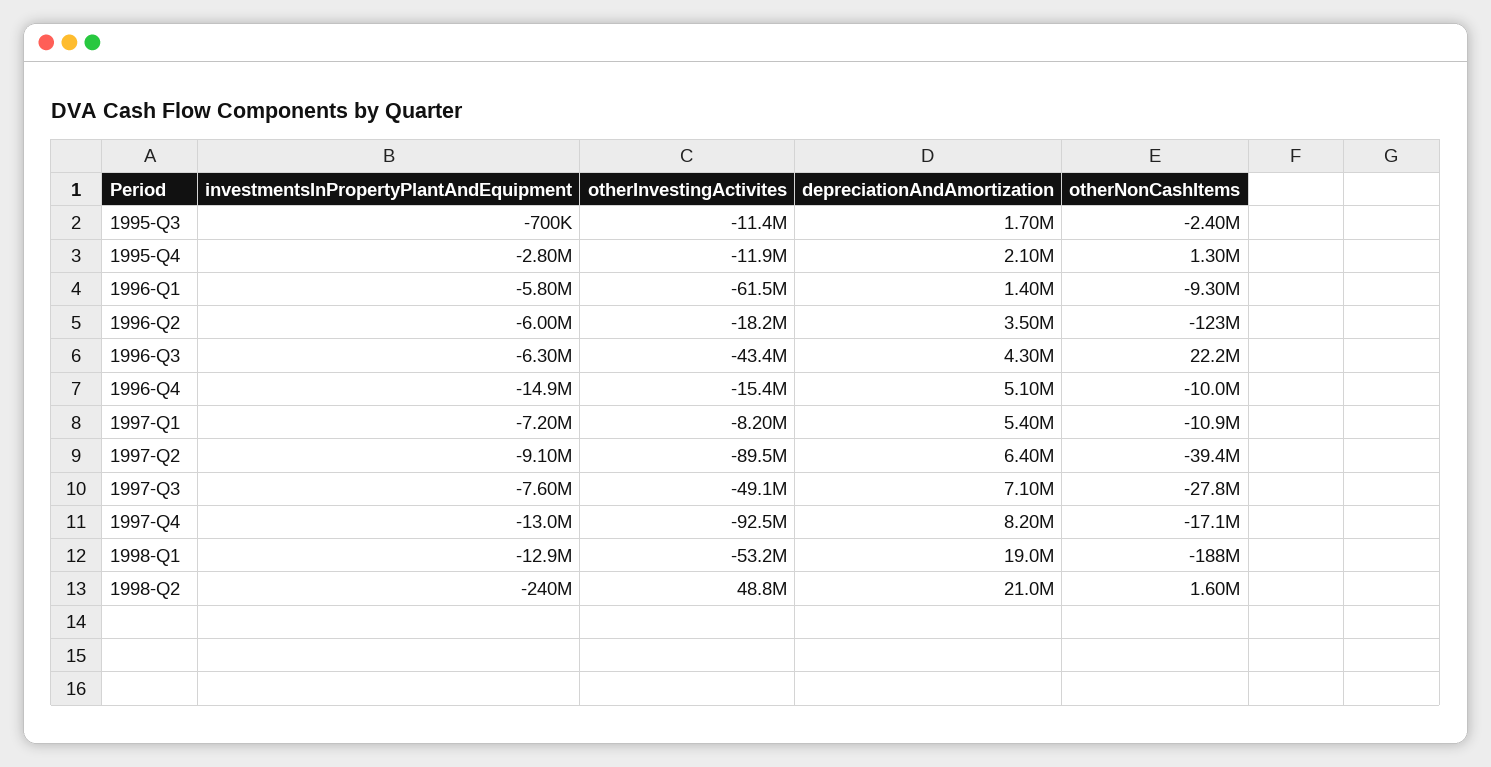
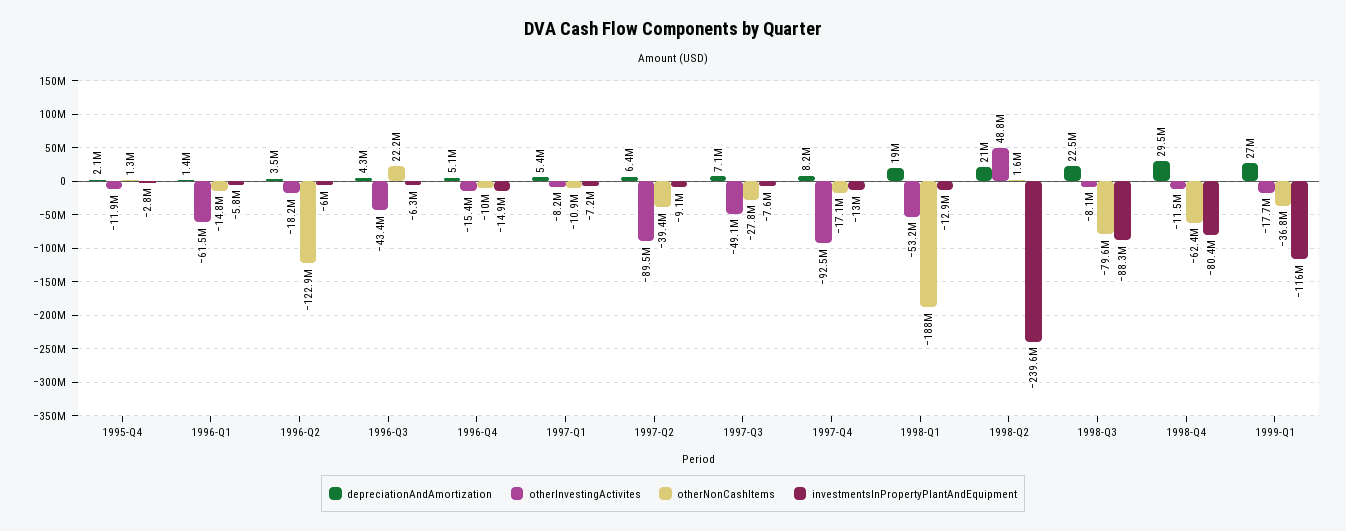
investmentsInPropertyPlantAndEquipment, 1995-Q3: -700000 -> none
otherInvestingActivites, 1995-Q3: -11400000 -> none
depreciationAndAmortization, 1995-Q3: 1700000 -> none
otherNonCashItems, 1995-Q3: -2400000 -> none
otherNonCashItems, 1996-Q1: -9300000 -> -14800000
depreciationAndAmortization, 1998-Q3: none -> 22500000
otherInvestingActivites, 1998-Q3: none -> -8100000
otherNonCashItems, 1998-Q3: none -> -79600000
investmentsInPropertyPlantAndEquipment, 1998-Q3: none -> -88300000
depreciationAndAmortization, 1998-Q4: none -> 29500000
otherInvestingActivites, 1998-Q4: none -> -11500000
otherNonCashItems, 1998-Q4: none -> -62400000
investmentsInPropertyPlantAndEquipment, 1998-Q4: none -> -80400000
depreciationAndAmortization, 1999-Q1: none -> 27000000
otherInvestingActivites, 1999-Q1: none -> -17700000
otherNonCashItems, 1999-Q1: none -> -36800000
investmentsInPropertyPlantAndEquipment, 1999-Q1: none -> -116000000

